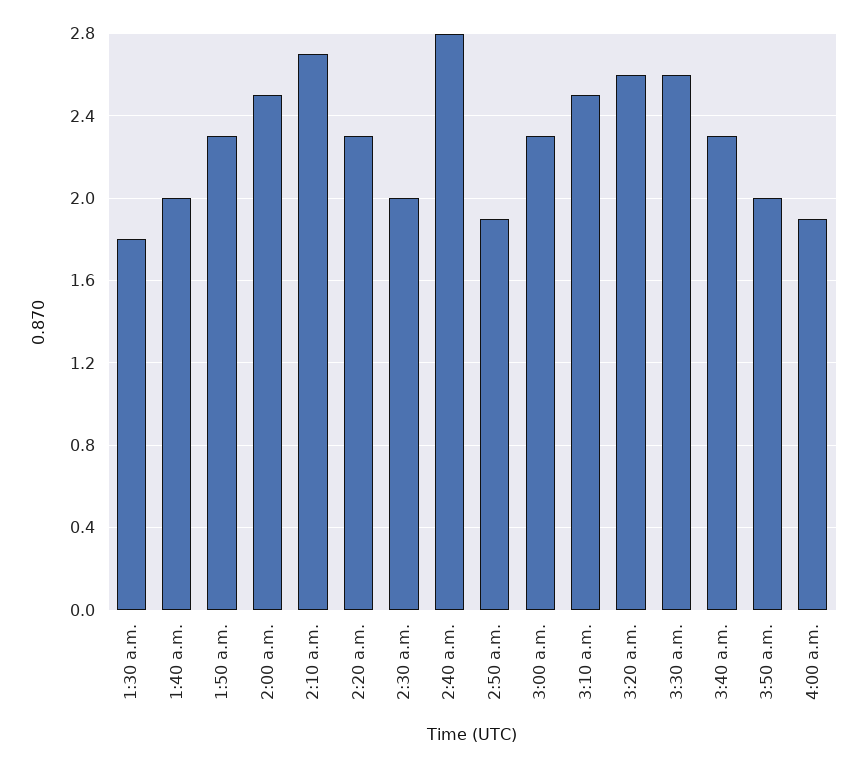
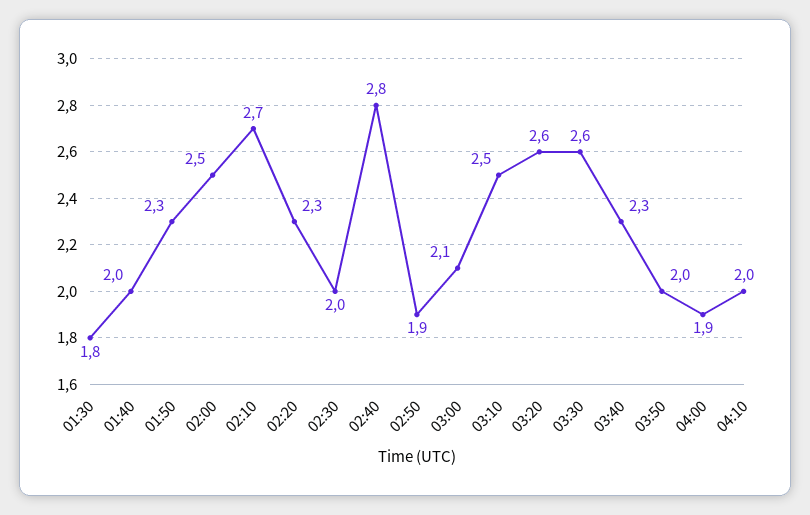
3:00 a.m.: 2.3 -> 2.1
04:10: none -> 2

